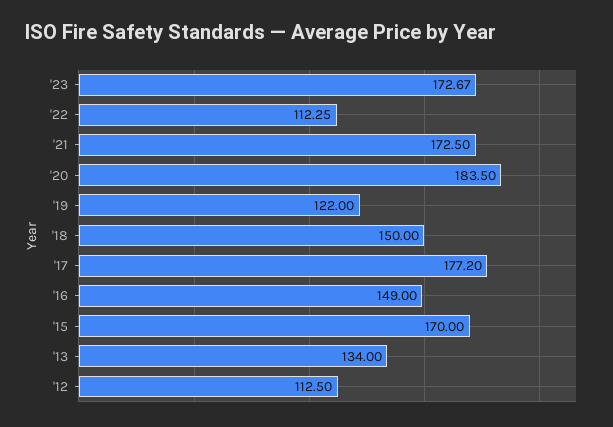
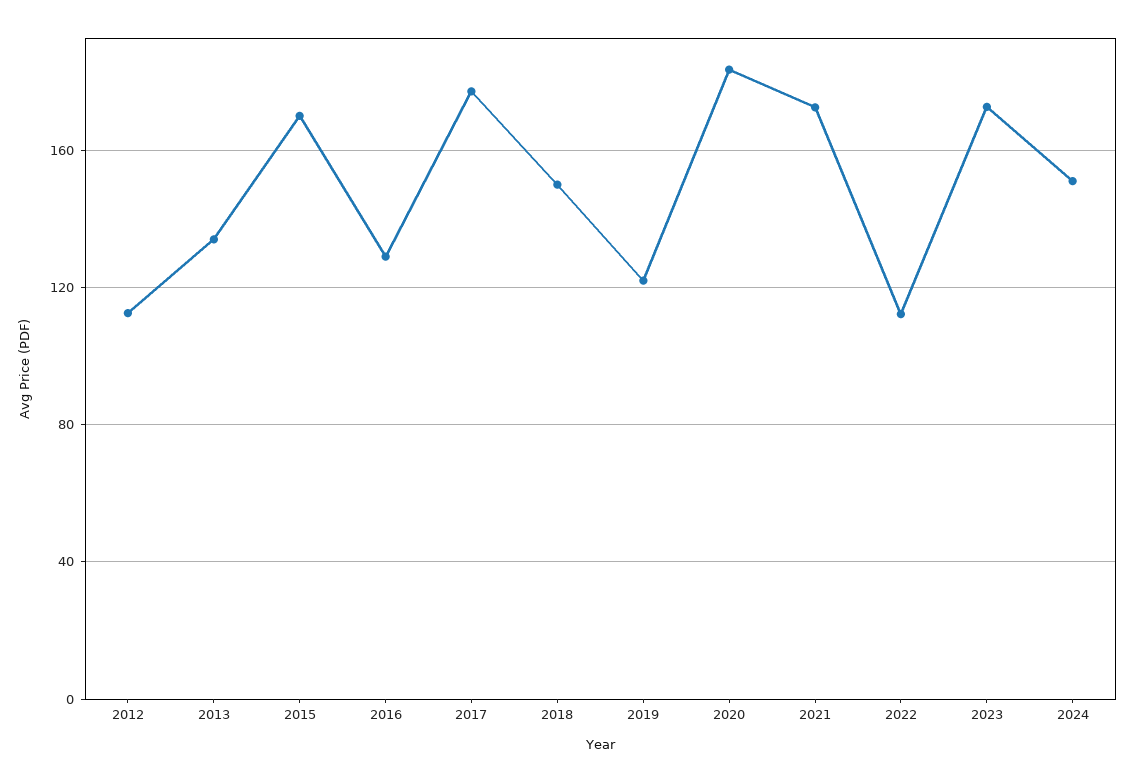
'16: 149 -> 130
2024: none -> 150

